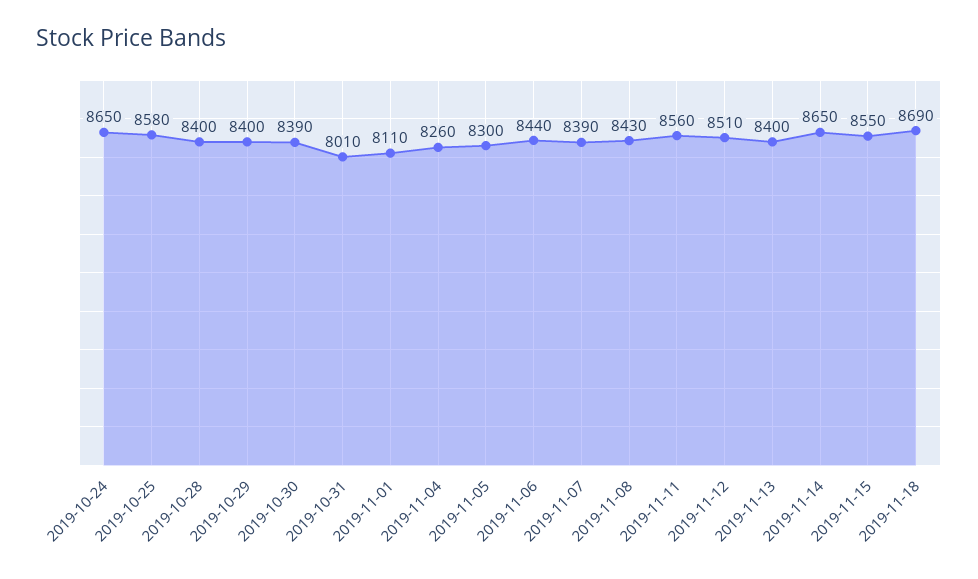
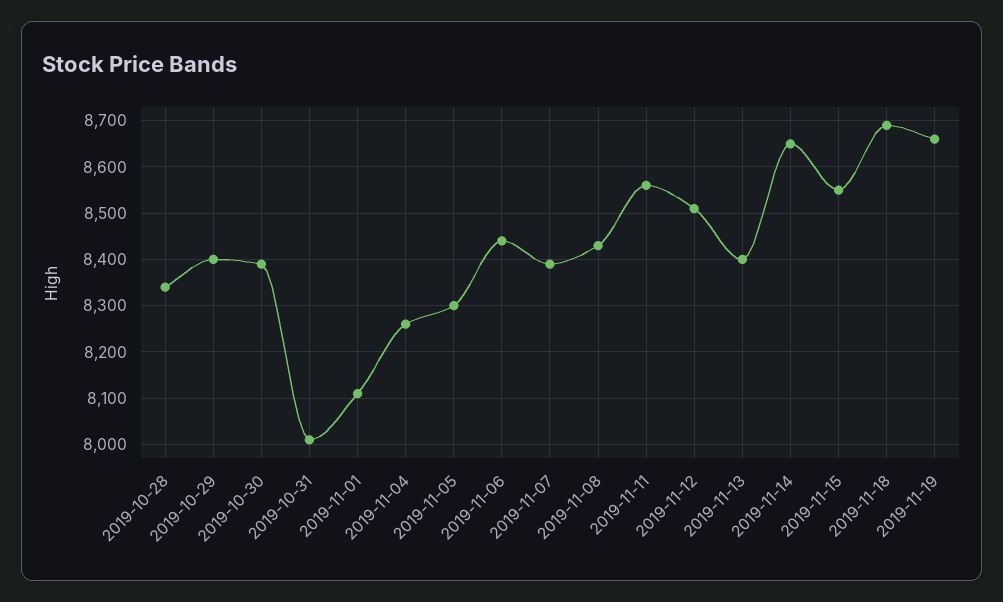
2019-10-24: 8650 -> none
2019-10-25: 8580 -> none
2019-10-28: 8400 -> 8340
2019-11-19: none -> 8660

